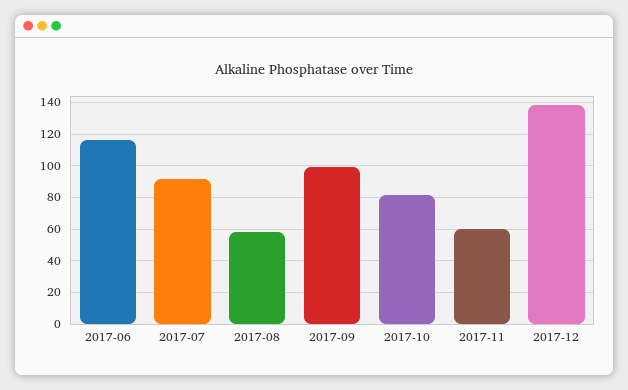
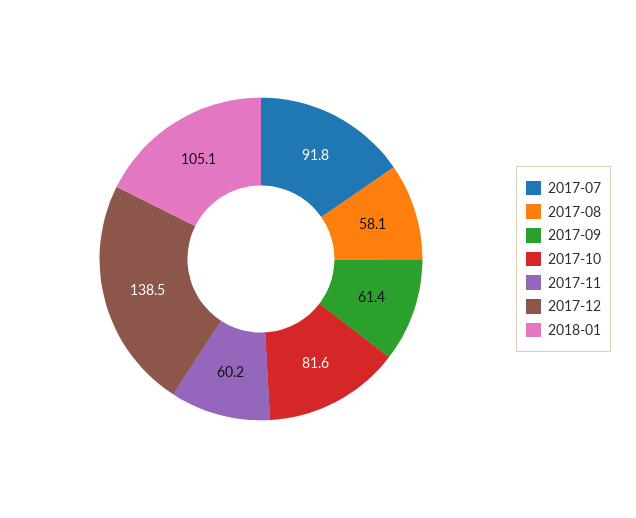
2017-06: 115 -> none
2017-09: 100 -> 61.4
2018-01: none -> 105.1

